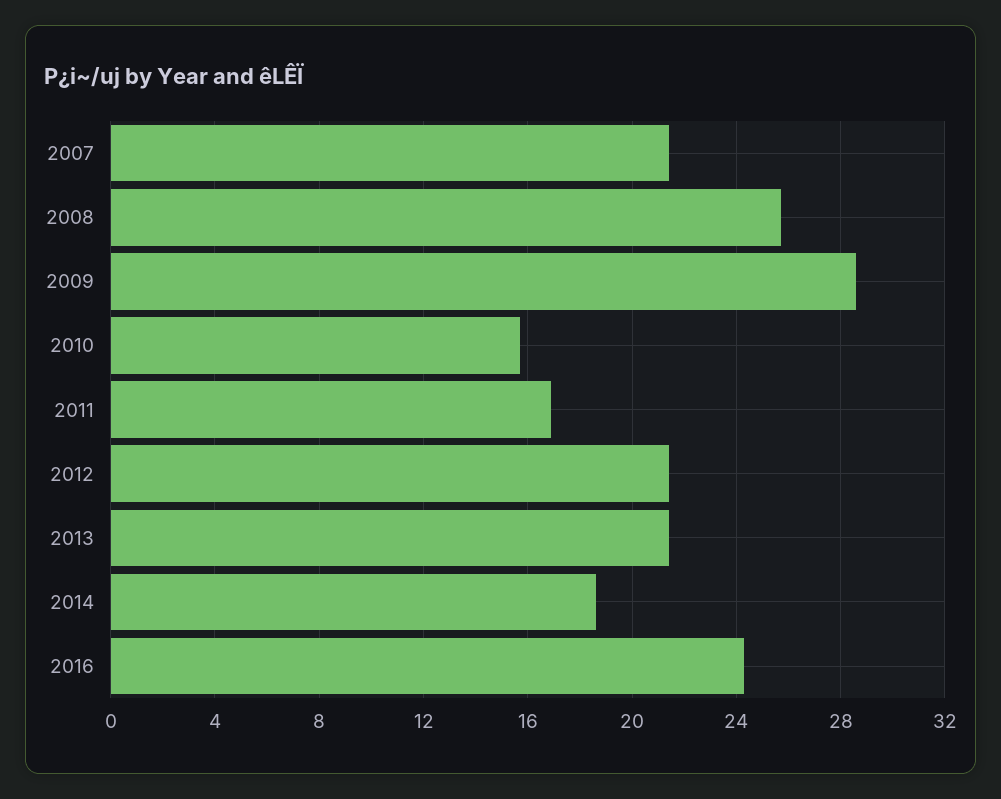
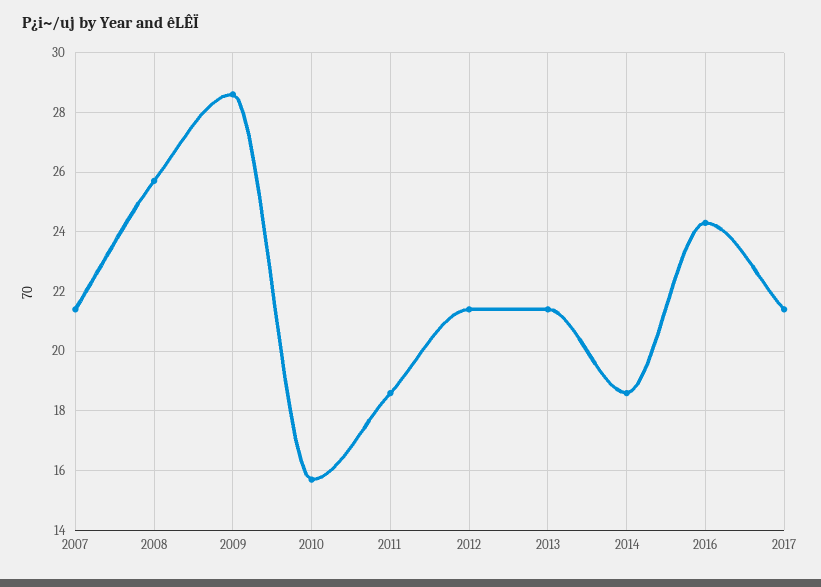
2011: 17 -> 18.5
2017: none -> 21.5

